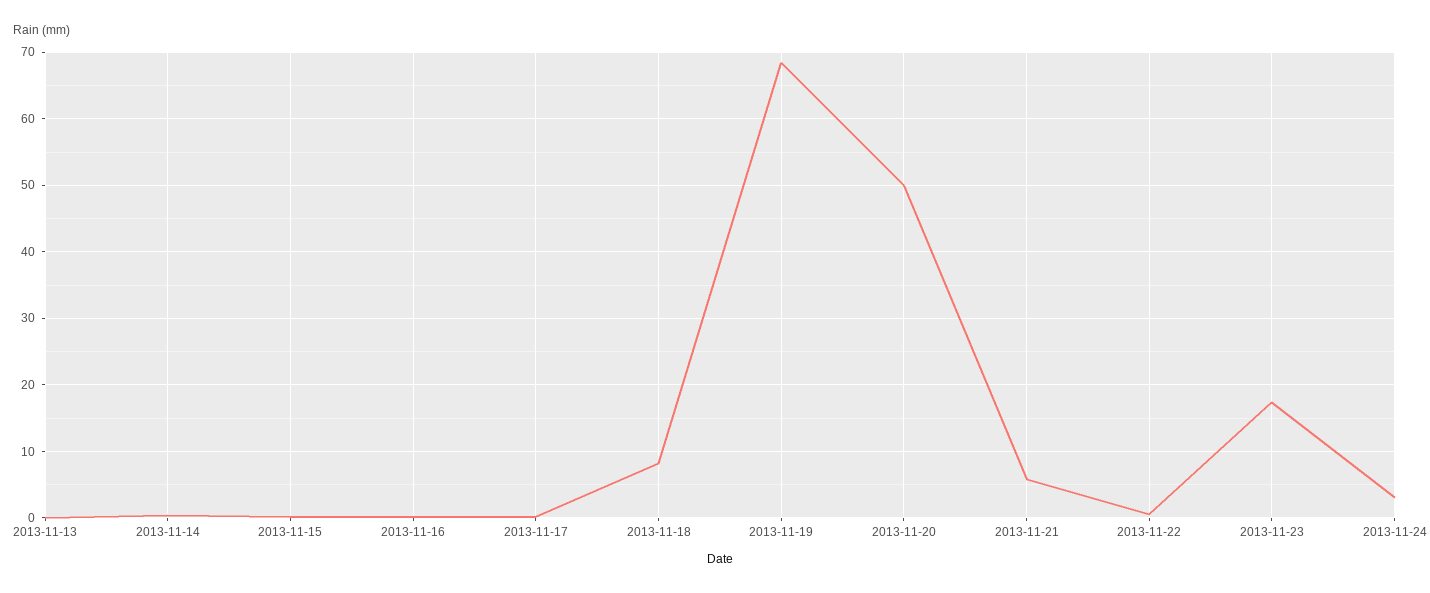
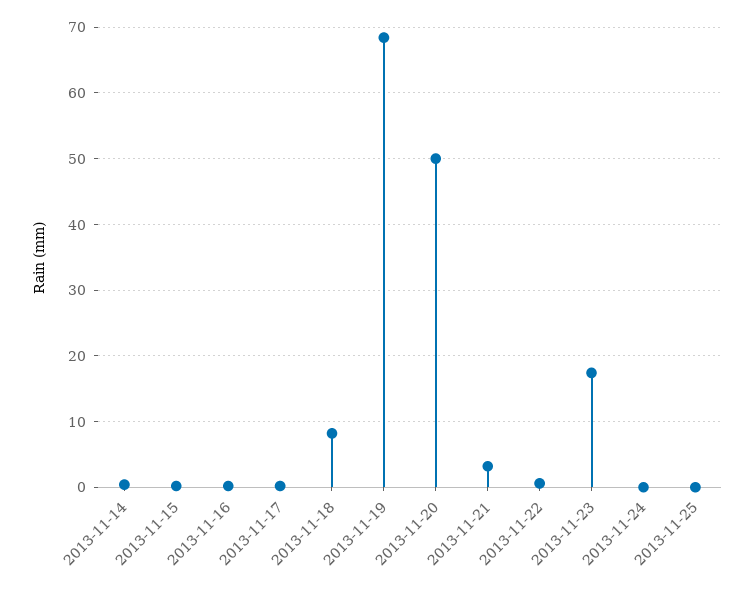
2013-11-13: 0 -> none
2013-11-21: 6 -> 3
2013-11-24: 3 -> 0
2013-11-25: none -> 0

